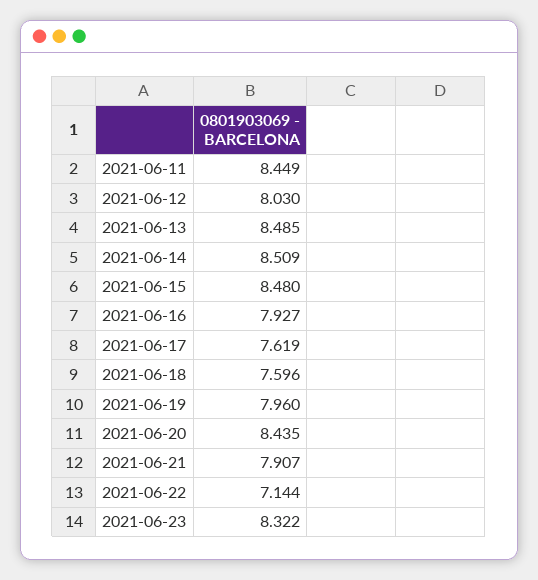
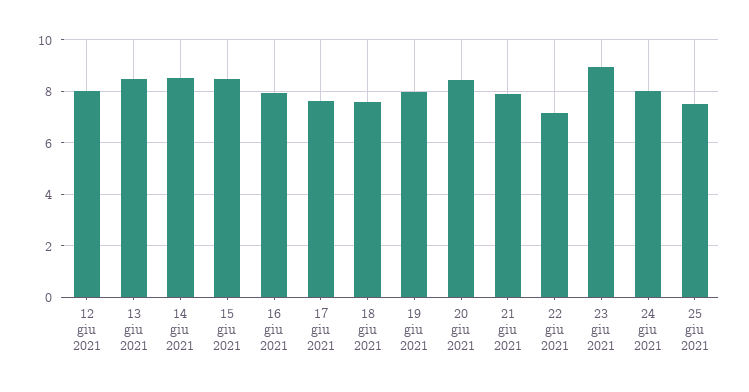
2021-06-11: 8.449 -> none
2021-06-23: 8.322 -> 9
24 giu 2021: none -> 8
25 giu 2021: none -> 7.5

